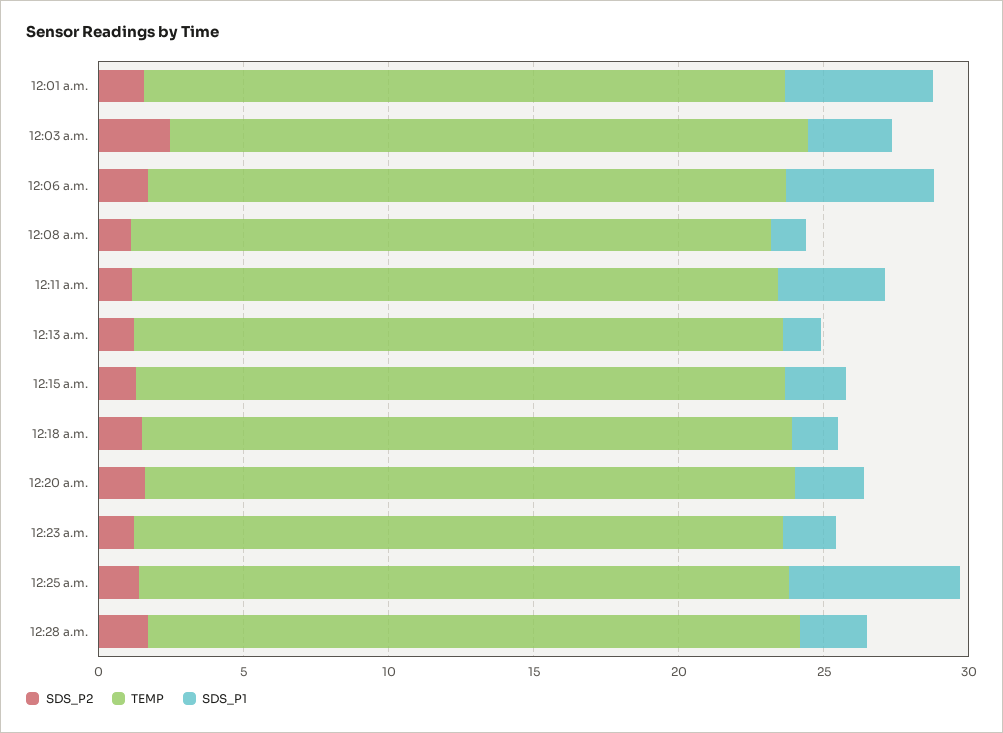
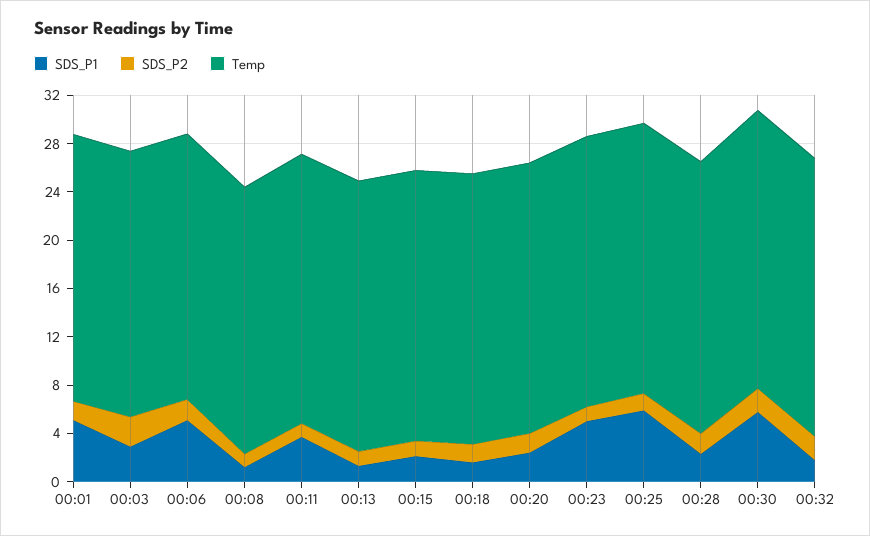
SDS_P1, 12:23 a.m.: 2 -> 5
SDS_P1, 00:30: none -> 6
SDS_P2, 00:30: none -> 2
TEMP, 00:30: none -> 23
SDS_P1, 00:32: none -> 2
SDS_P2, 00:32: none -> 2
TEMP, 00:32: none -> 23

